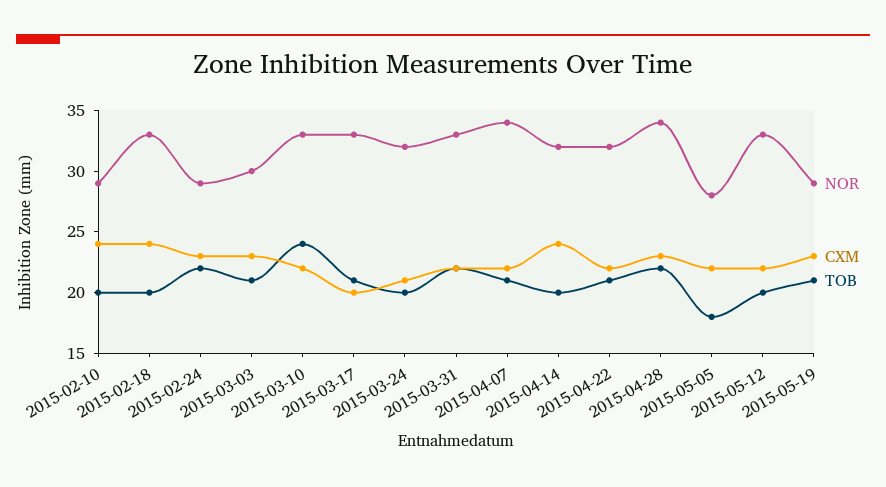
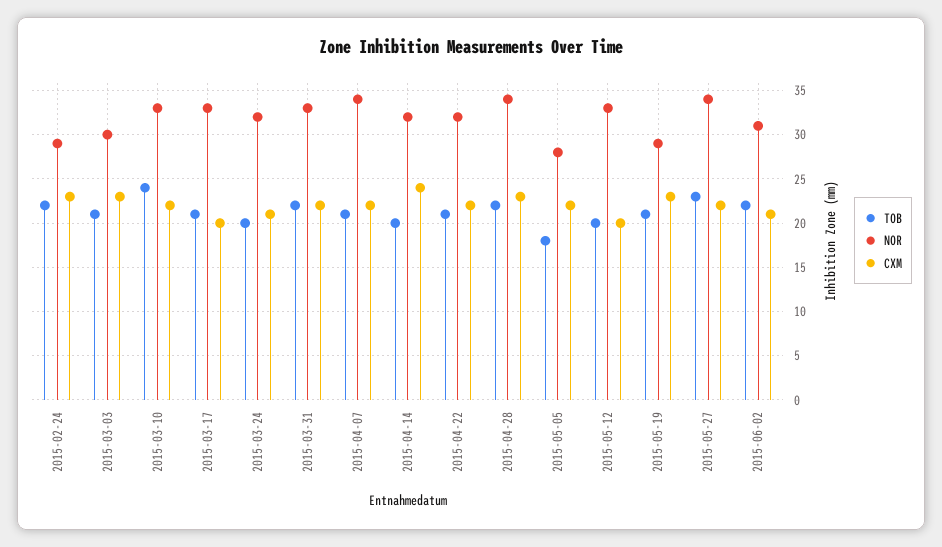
NOR, 2015-02-10: 29 -> none
CXM, 2015-02-10: 24 -> none
TOB, 2015-02-10: 20 -> none
NOR, 2015-02-18: 33 -> none
CXM, 2015-02-18: 24 -> none
TOB, 2015-02-18: 20 -> none
CXM, 2015-05-12: 22 -> 20
TOB, 2015-05-27: none -> 23
NOR, 2015-05-27: none -> 34
CXM, 2015-05-27: none -> 22
TOB, 2015-06-02: none -> 22
NOR, 2015-06-02: none -> 31
CXM, 2015-06-02: none -> 21

